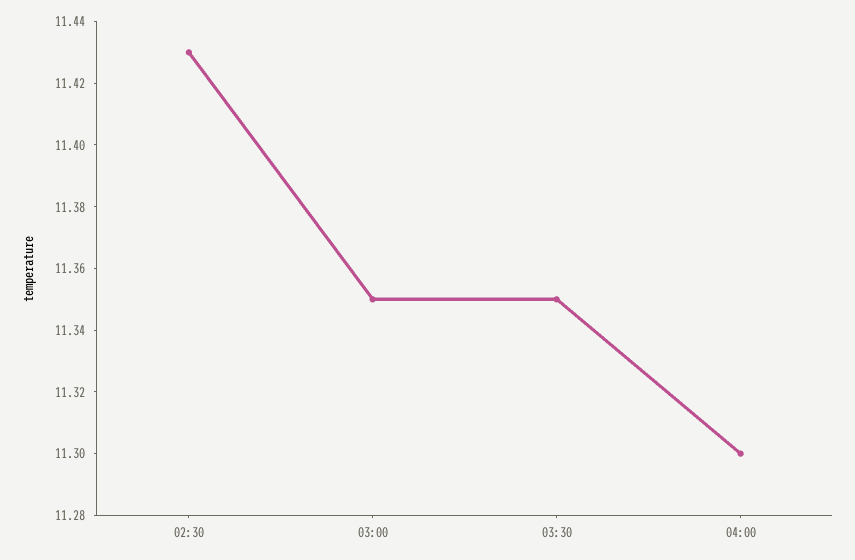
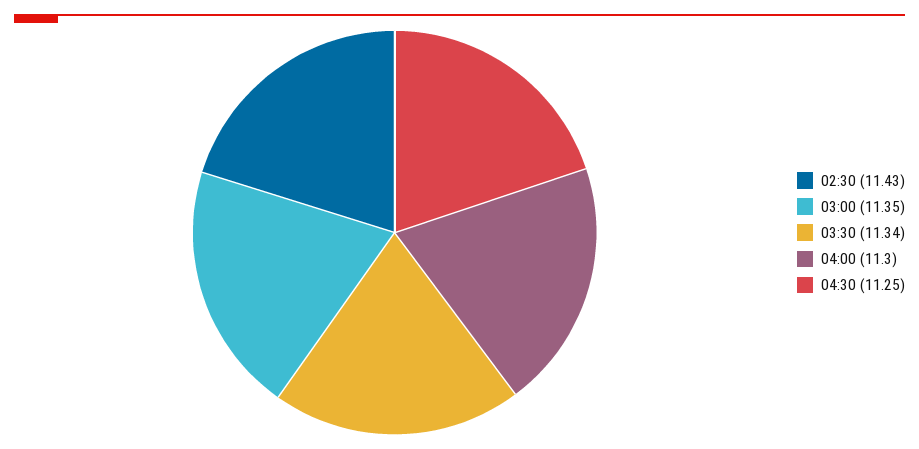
03:30: 11.35 -> 11.34
04:30: none -> 11.25

